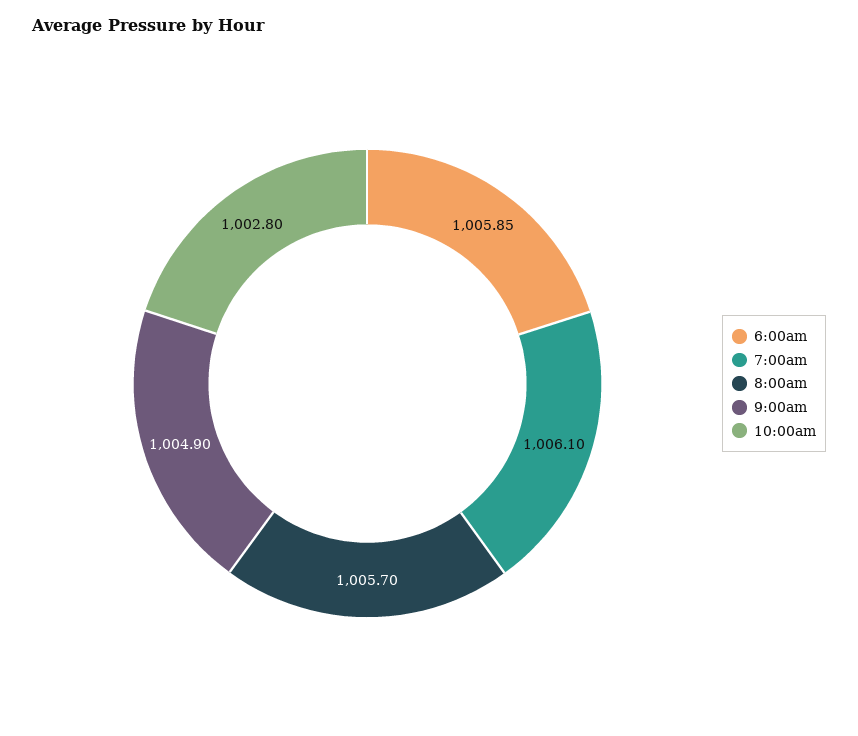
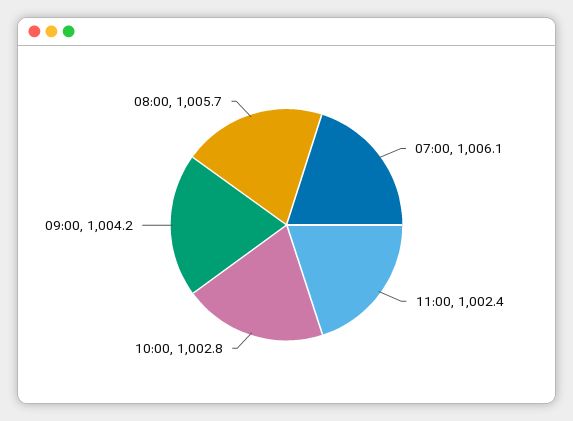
6:00am: 1005.85 -> none
9:00am: 1004.9 -> 1004.2
11:00: none -> 1002.4

